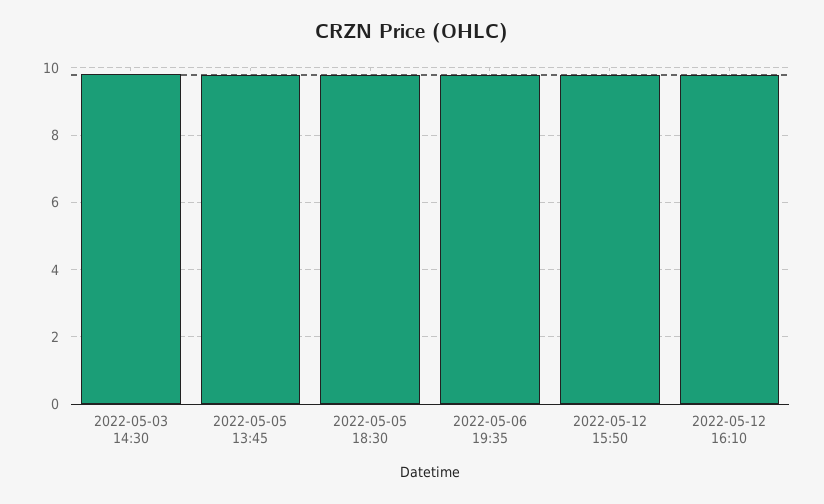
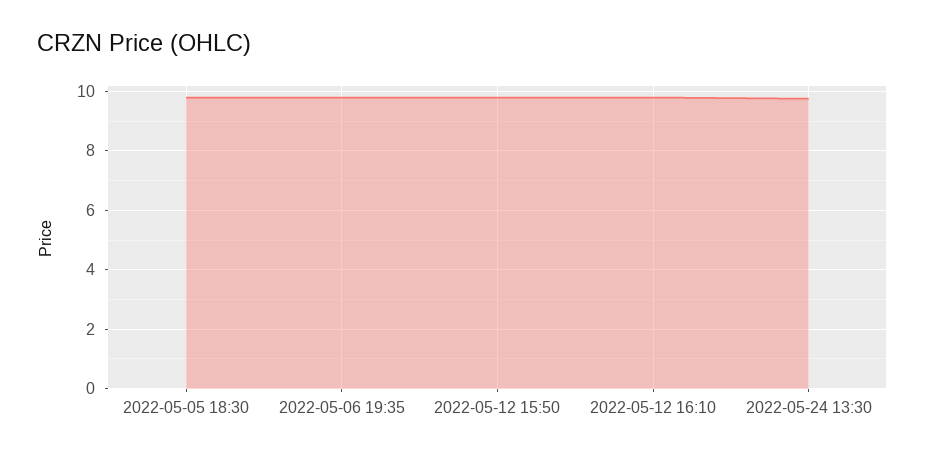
2022-05-03 14:30: 9.8 -> none
2022-05-05 13:45: 9.8 -> none
2022-05-24 13:30: none -> 9.75

